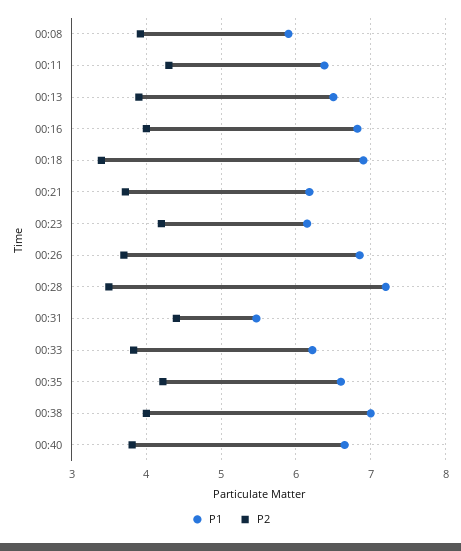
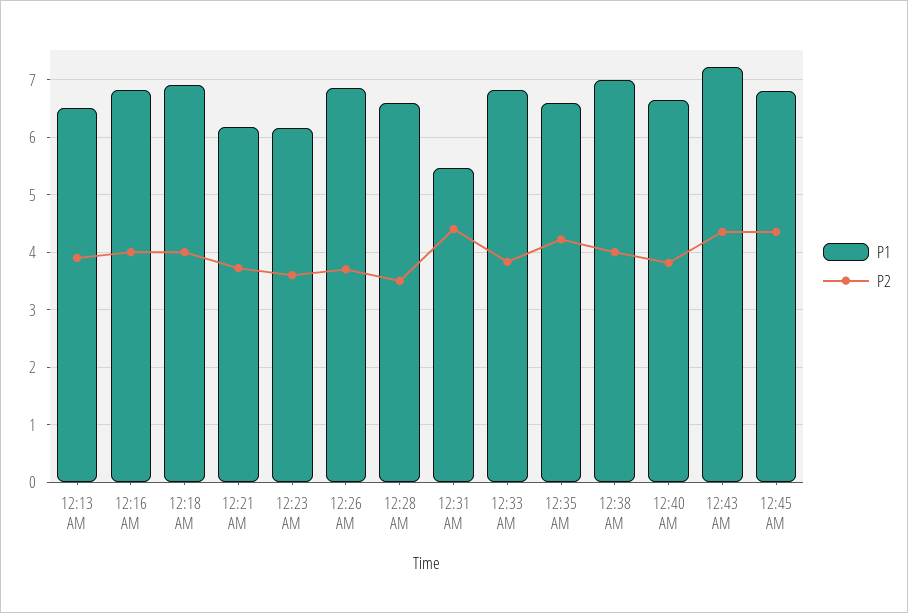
P1, 00:08: 5.9 -> none
P2, 00:08: 3.9 -> none
P1, 00:11: 6.4 -> none
P2, 00:11: 4.3 -> none
P2, 00:18: 3.4 -> 4
P2, 00:23: 4.2 -> 3.6
P1, 00:28: 7.2 -> 6.6
P1, 00:33: 6.2 -> 6.8
P1, 12:43 AM: none -> 7.2
P2, 12:43 AM: none -> 4.4
P1, 12:45 AM: none -> 6.8
P2, 12:45 AM: none -> 4.4

